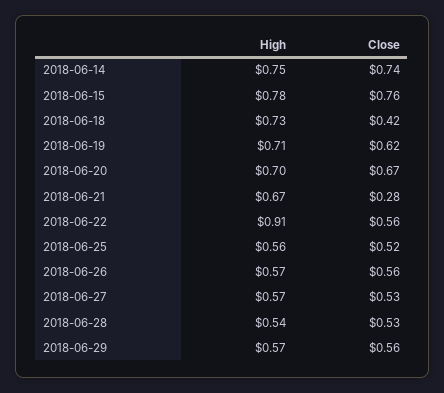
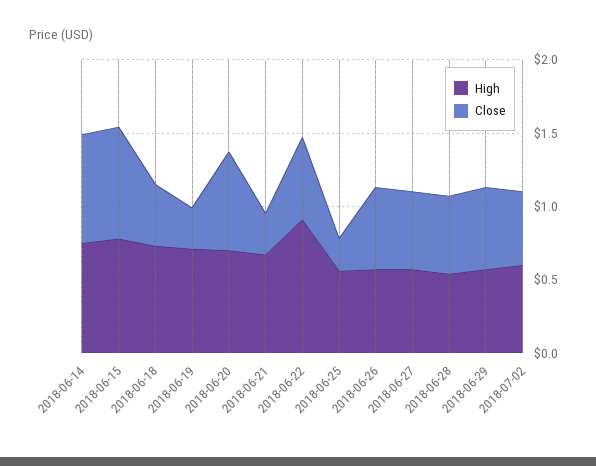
Close, 2018-06-19: 0.62 -> 0.3
Close, 2018-06-25: 0.52 -> 0.2
High, 2018-07-02: none -> 0.6
Close, 2018-07-02: none -> 0.5

